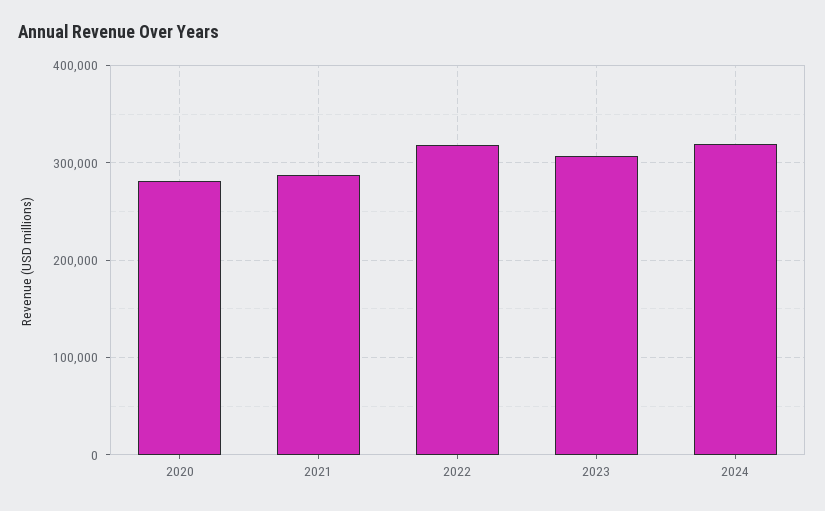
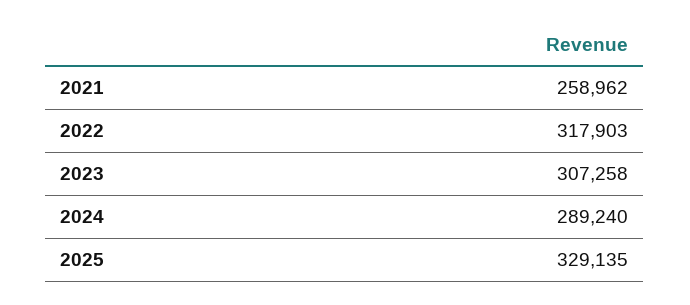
2020: 280000 -> none
2021: 290000 -> 258962
2024: 320000 -> 289240
2025: none -> 329135

